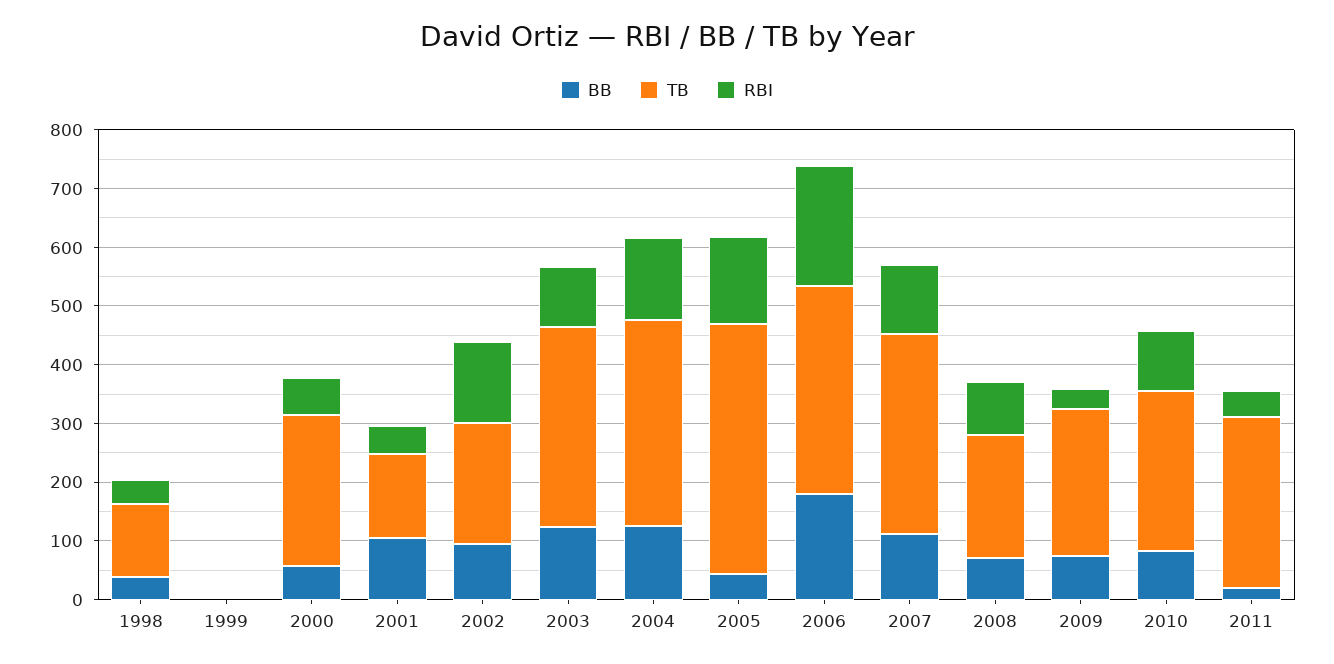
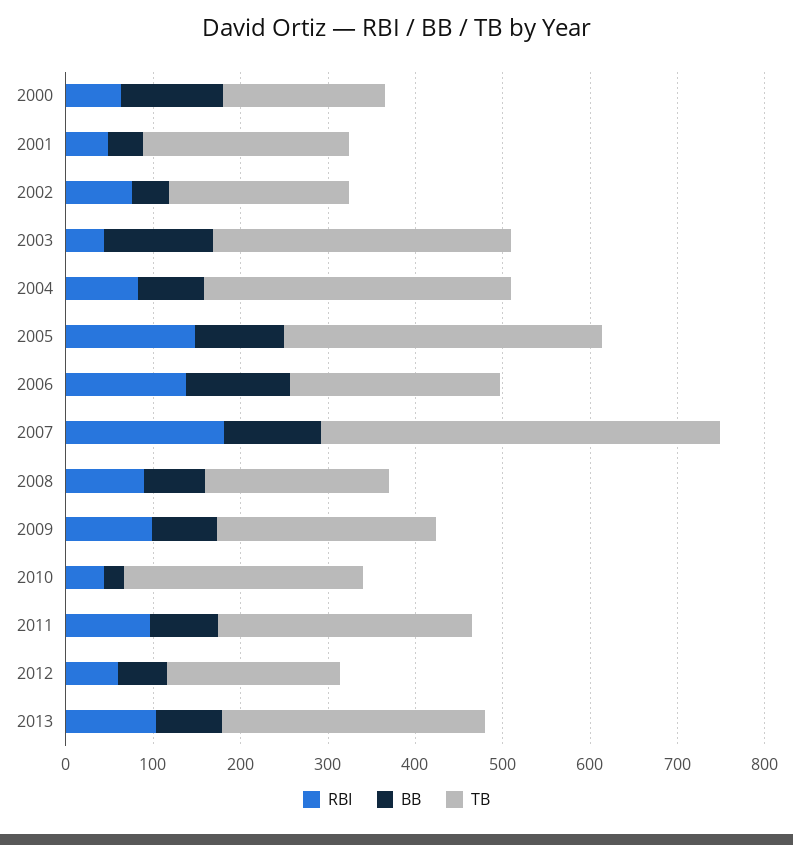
BB, 1998: 40 -> none
TB, 1998: 120 -> none
RBI, 1998: 40 -> none
BB, 1999: 0 -> none
TB, 1999: 0 -> none
RBI, 1999: 0 -> none
BB, 2000: 60 -> 120
TB, 2000: 260 -> 180
BB, 2001: 100 -> 40
TB, 2001: 140 -> 240
BB, 2002: 100 -> 40
RBI, 2002: 140 -> 80
RBI, 2003: 100 -> 40
BB, 2004: 120 -> 80
RBI, 2004: 140 -> 80
BB, 2005: 40 -> 100
TB, 2005: 420 -> 360
BB, 2006: 180 -> 120
TB, 2006: 360 -> 240
RBI, 2006: 200 -> 140
TB, 2007: 340 -> 460
RBI, 2007: 120 -> 180
RBI, 2009: 40 -> 100
BB, 2010: 80 -> 20
RBI, 2010: 100 -> 40
BB, 2011: 20 -> 80
RBI, 2011: 40 -> 100
RBI, 2012: none -> 60
BB, 2012: none -> 60
TB, 2012: none -> 200
RBI, 2013: none -> 100
BB, 2013: none -> 80
TB, 2013: none -> 300

